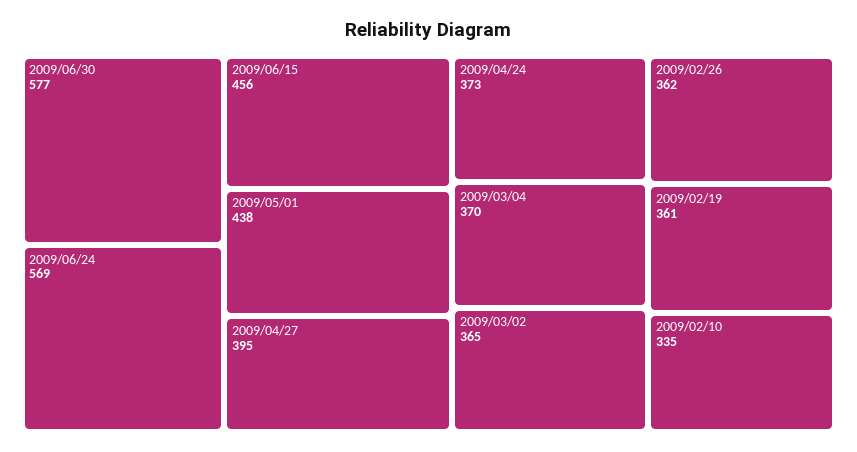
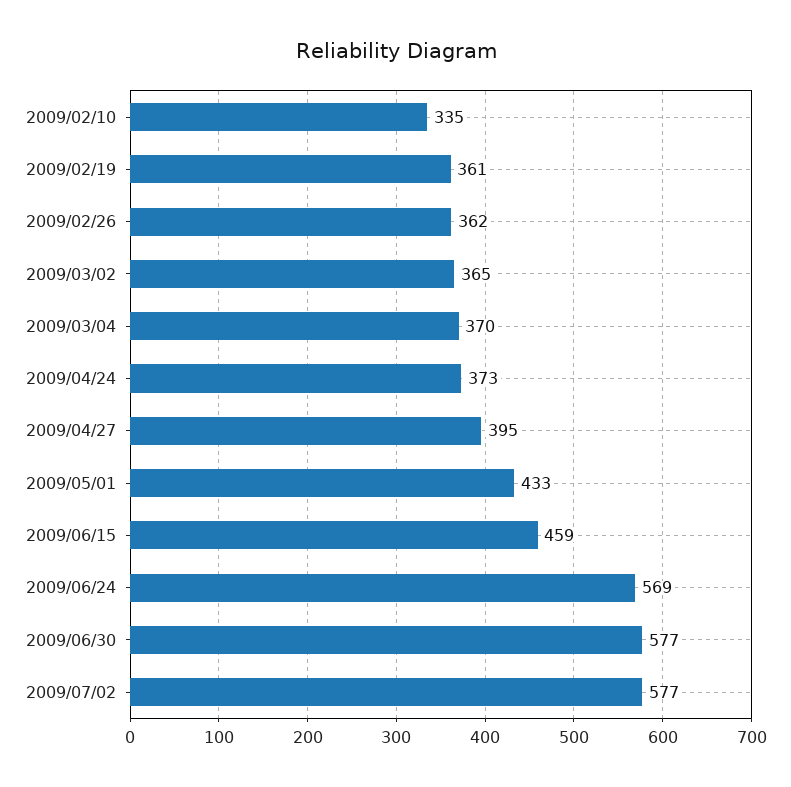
2009/06/15: 456 -> 459
2009/05/01: 438 -> 433
2009/07/02: none -> 577

